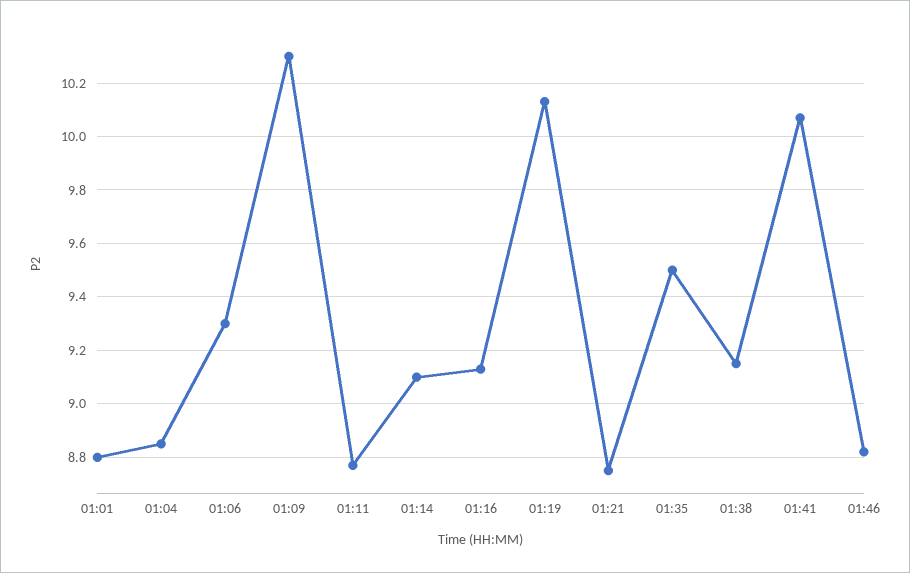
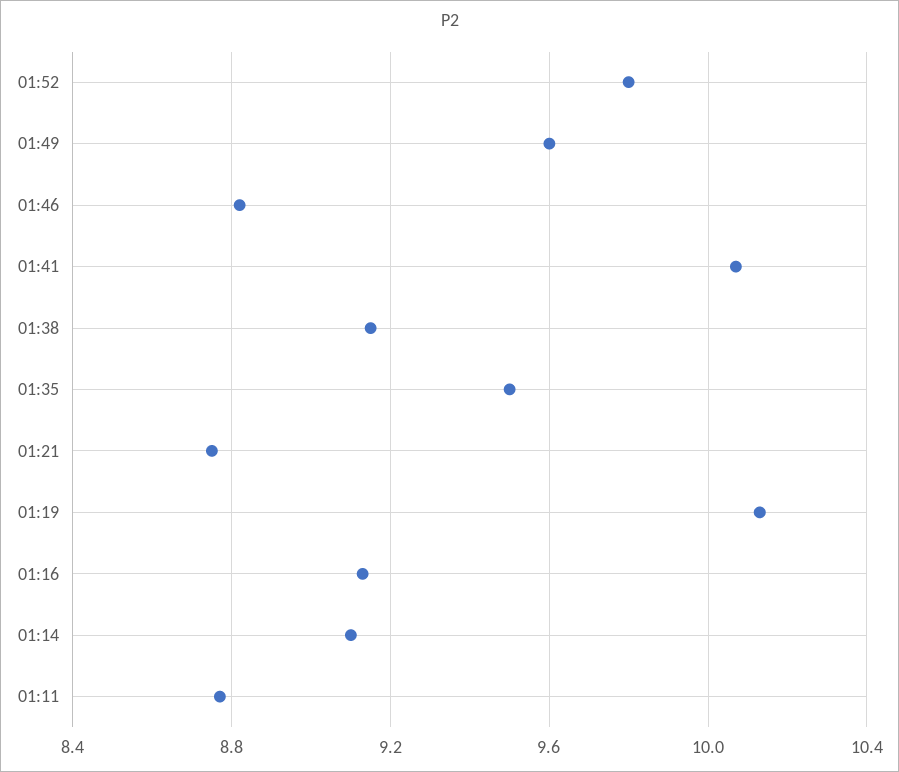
01:01: 8.8 -> none
01:04: 8.85 -> none
01:06: 9.3 -> none
01:09: 10.3 -> none
01:52: none -> 9.8
01:49: none -> 9.6

